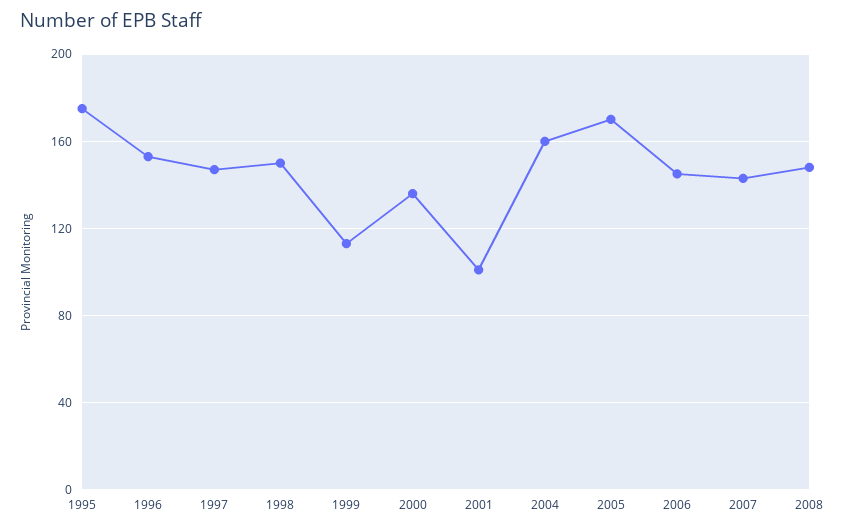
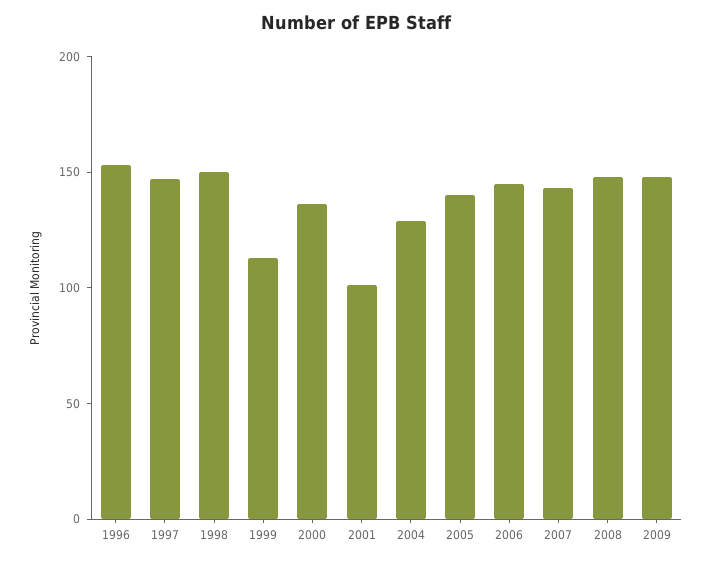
1995: 175 -> none
2004: 160 -> 130
2005: 170 -> 140
2009: none -> 150

